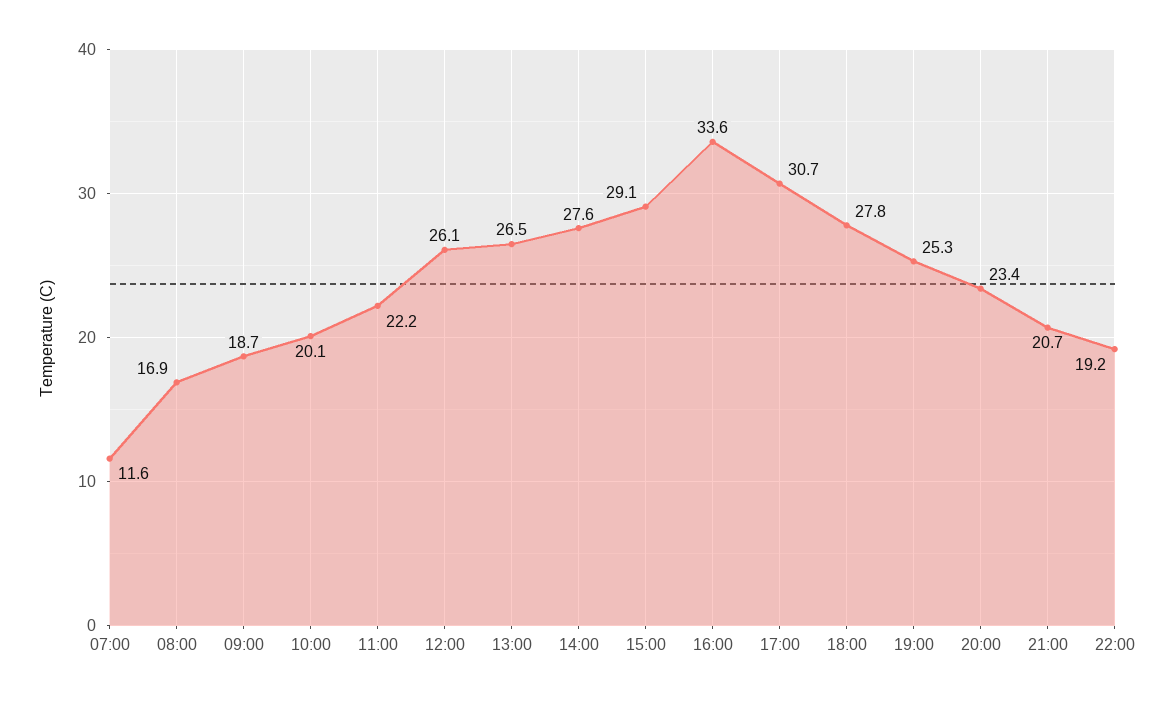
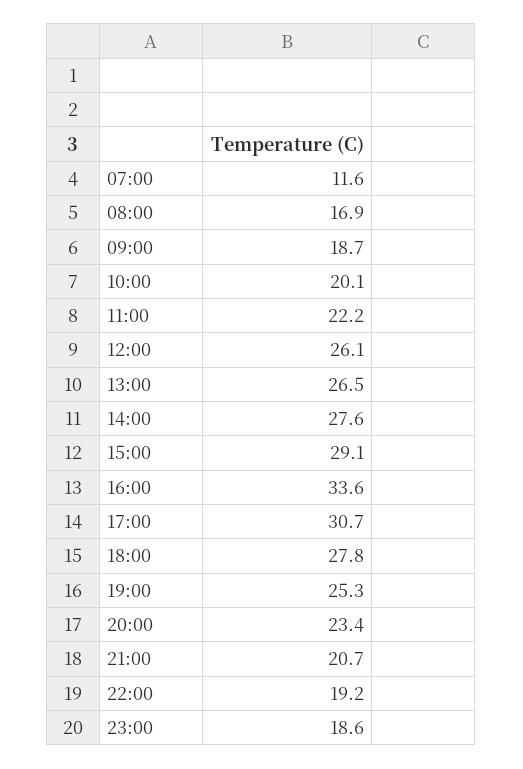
23:00: none -> 18.6

